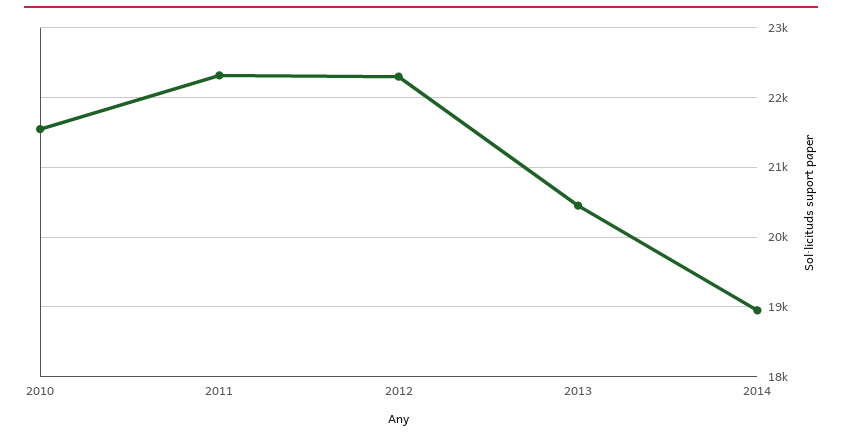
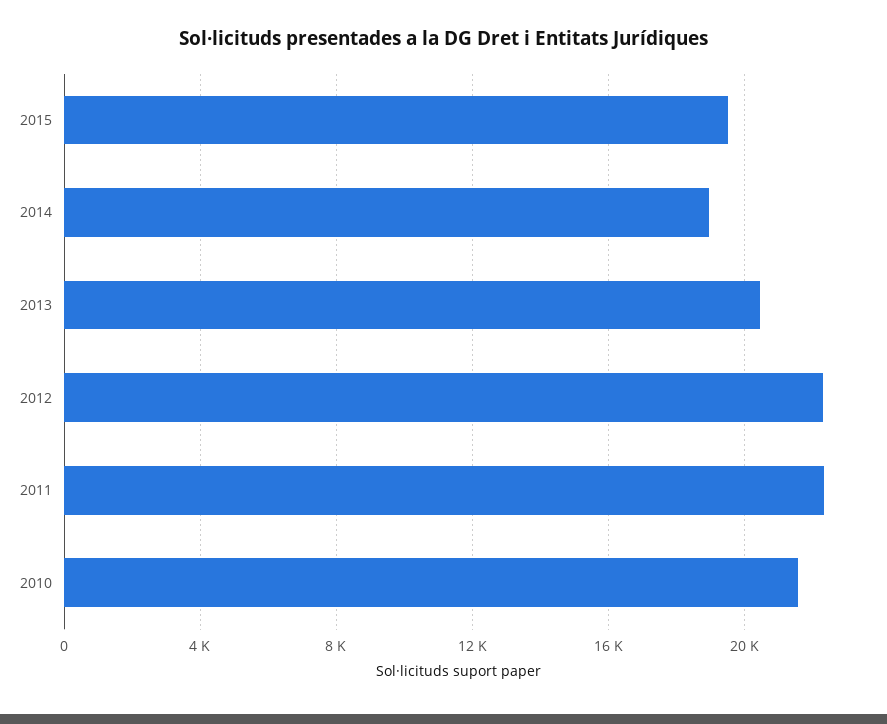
2015: none -> 19500

